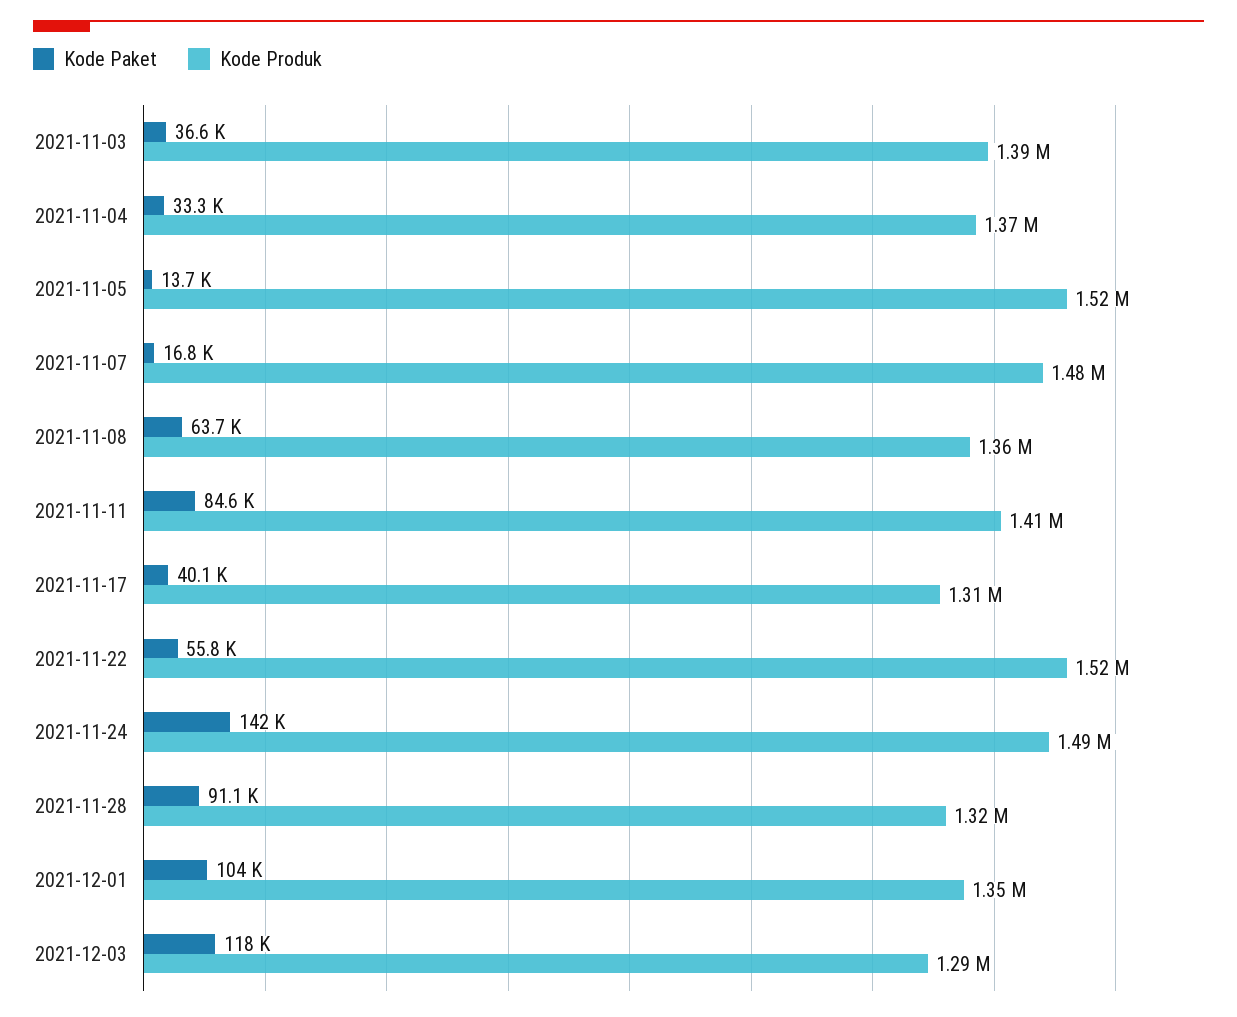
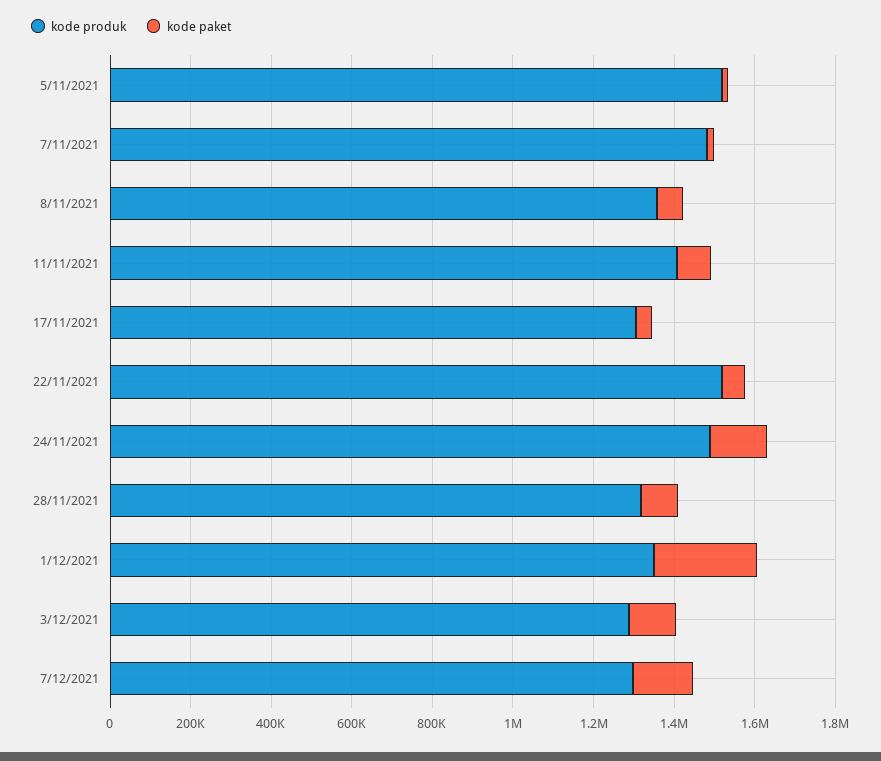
Kode Paket, 2021-11-03: 36600 -> none
Kode Produk, 2021-11-03: 1390000 -> none
Kode Paket, 2021-11-04: 33300 -> none
Kode Produk, 2021-11-04: 1370000 -> none
Kode Paket, 2021-12-01: 104000 -> 250000
Kode Produk, 7/12/2021: none -> 1300000
Kode Paket, 7/12/2021: none -> 150000

